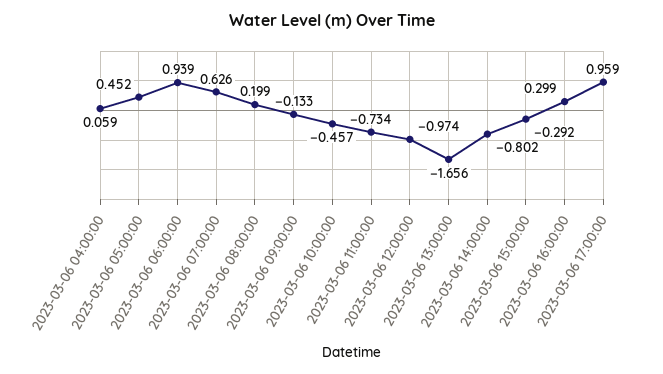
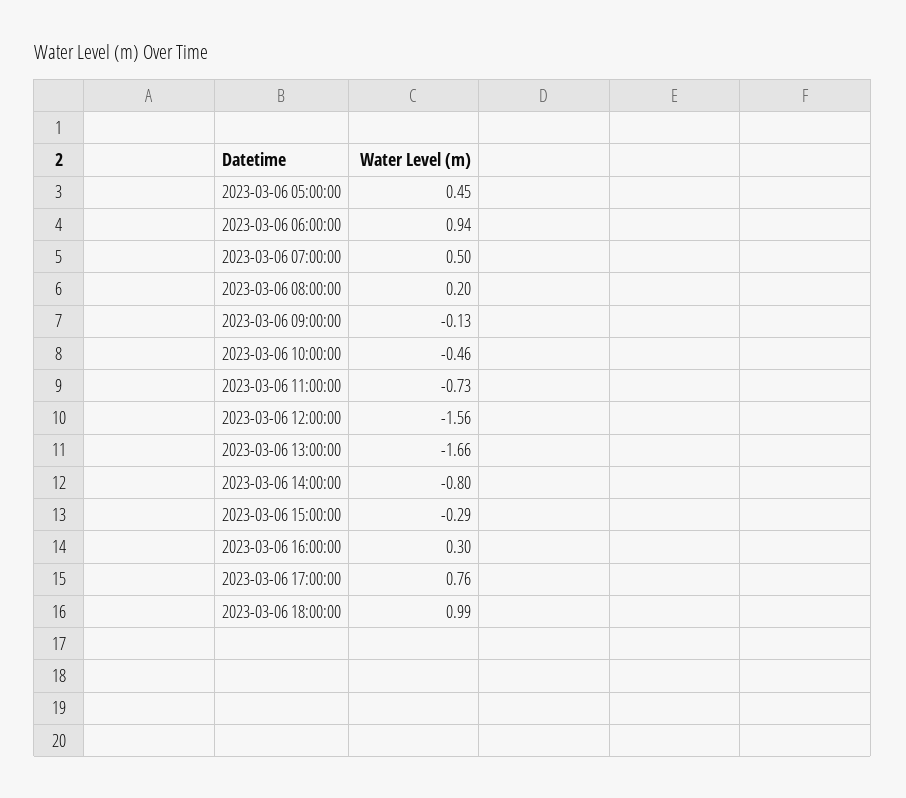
2023-03-06 04:00:00: 0.059 -> none
2023-03-06 07:00:00: 0.626 -> 0.5
2023-03-06 12:00:00: -0.974 -> -1.56
2023-03-06 17:00:00: 0.959 -> 0.76
2023-03-06 18:00:00: none -> 0.99

